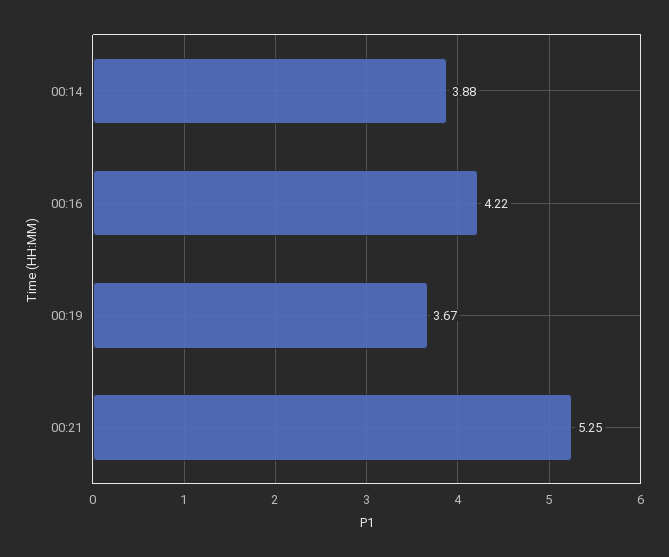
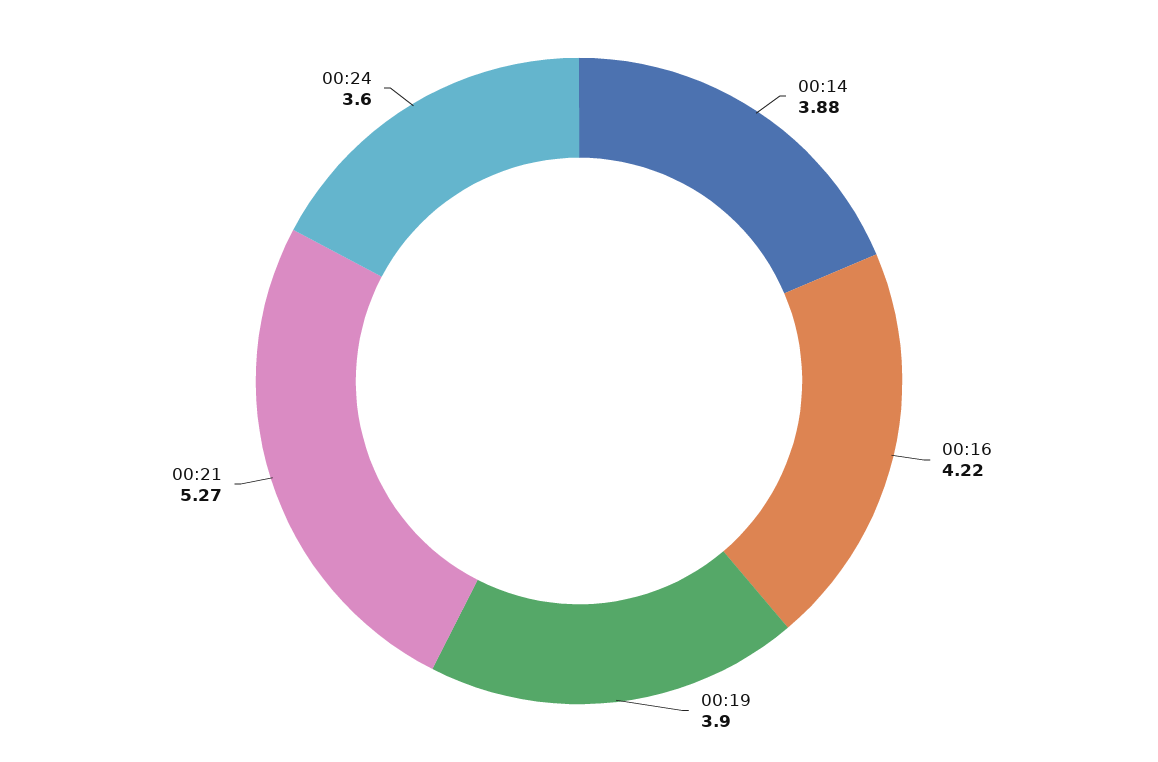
00:19: 3.67 -> 3.9
00:21: 5.25 -> 5.27
00:24: none -> 3.6

